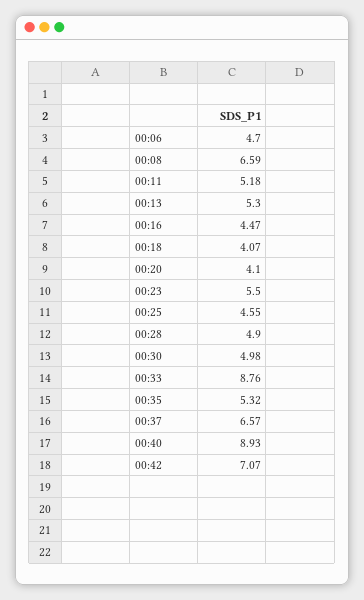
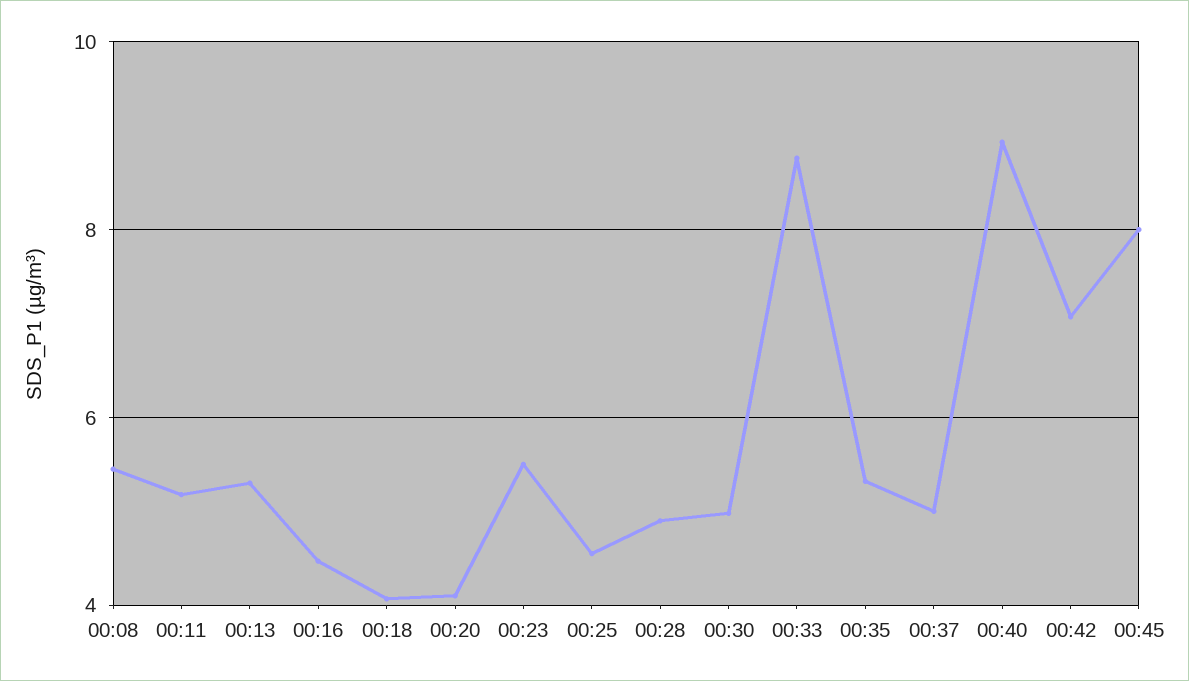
00:06: 4.7 -> none
00:08: 6.59 -> 5.4
00:37: 6.57 -> 5
00:45: none -> 8

